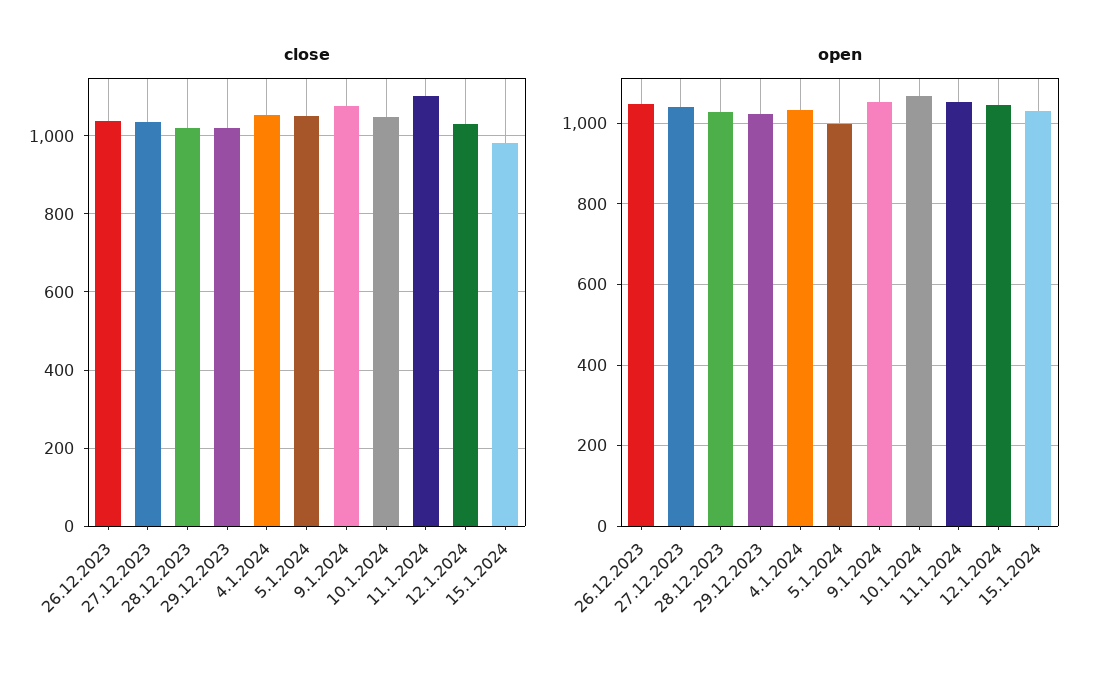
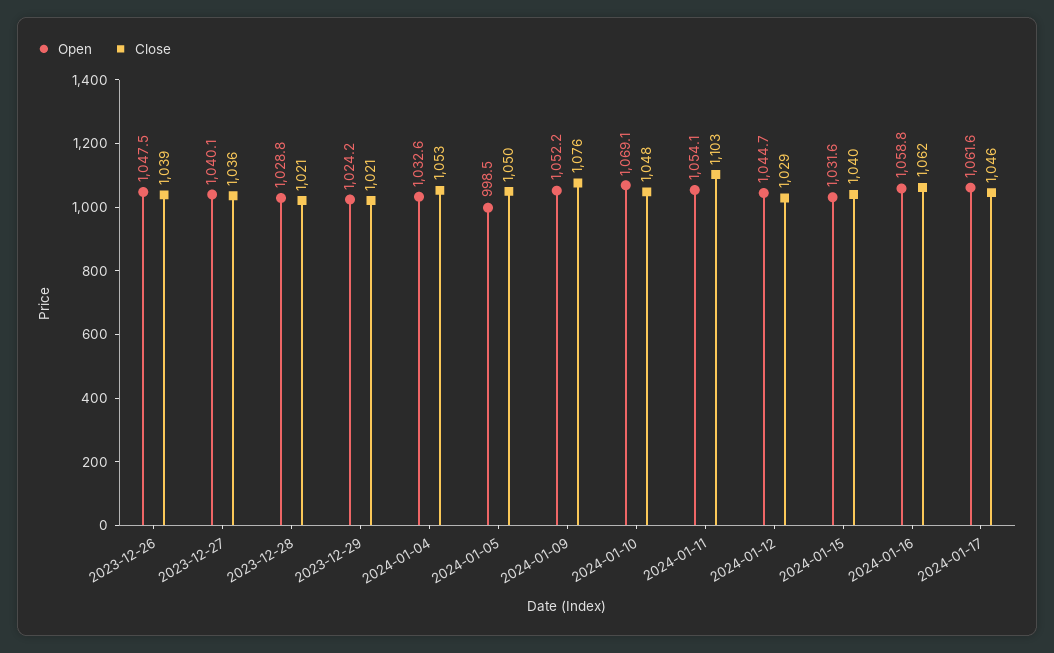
close, 15.1.2024: 980 -> 1040
open, 2024-01-16: none -> 1058.8
close, 2024-01-16: none -> 1062
open, 2024-01-17: none -> 1061.6
close, 2024-01-17: none -> 1046

